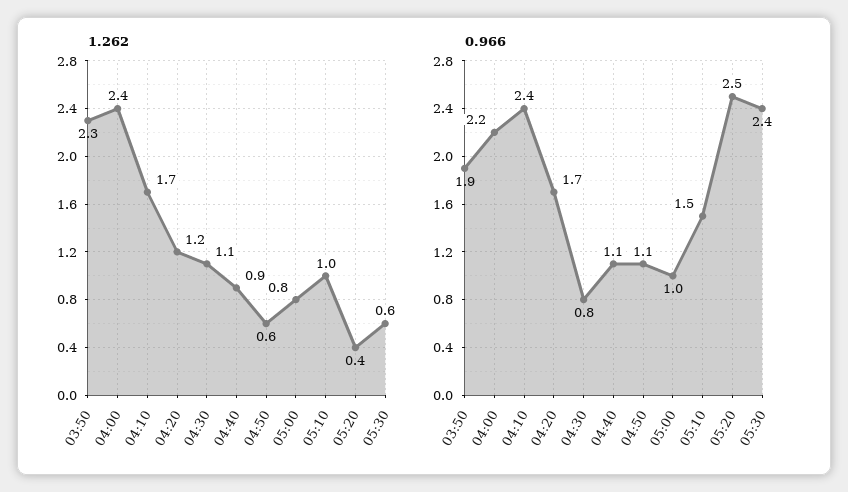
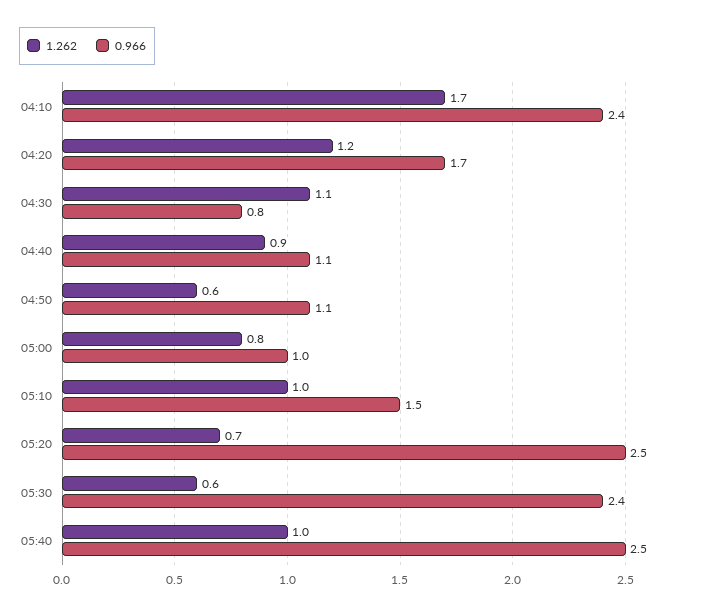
1.262, 03:50: 2.3 -> none
1.262, 04:00: 2.4 -> none
1.262, 05:20: 0.4 -> 0.7
0.966, 03:50: 1.9 -> none
0.966, 04:00: 2.2 -> none
1.262, 05:40: none -> 1
0.966, 05:40: none -> 2.5

